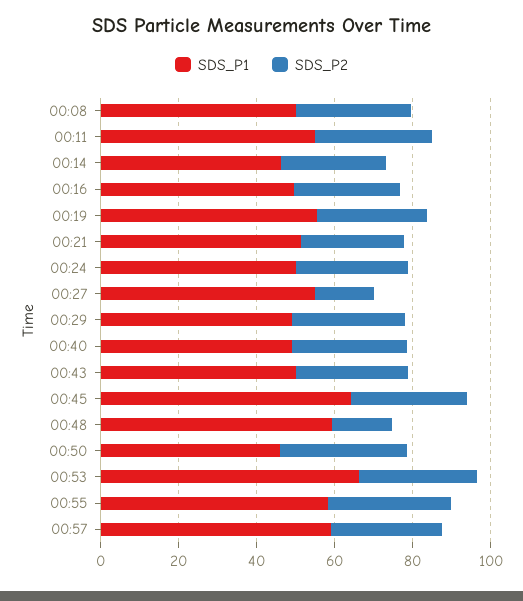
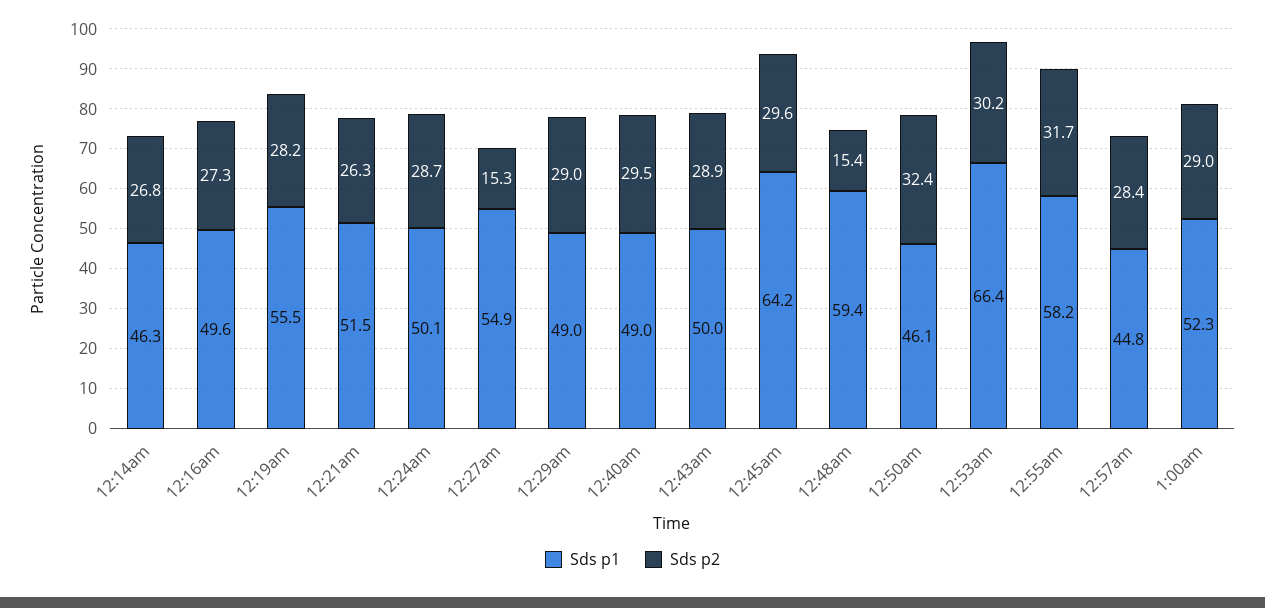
SDS_P1, 00:08: 50 -> none
SDS_P2, 00:08: 30 -> none
SDS_P1, 00:11: 55 -> none
SDS_P2, 00:11: 30 -> none
SDS_P1, 00:57: 60 -> 44.8
SDS_P1, 1:00am: none -> 52.3
SDS_P2, 1:00am: none -> 29

